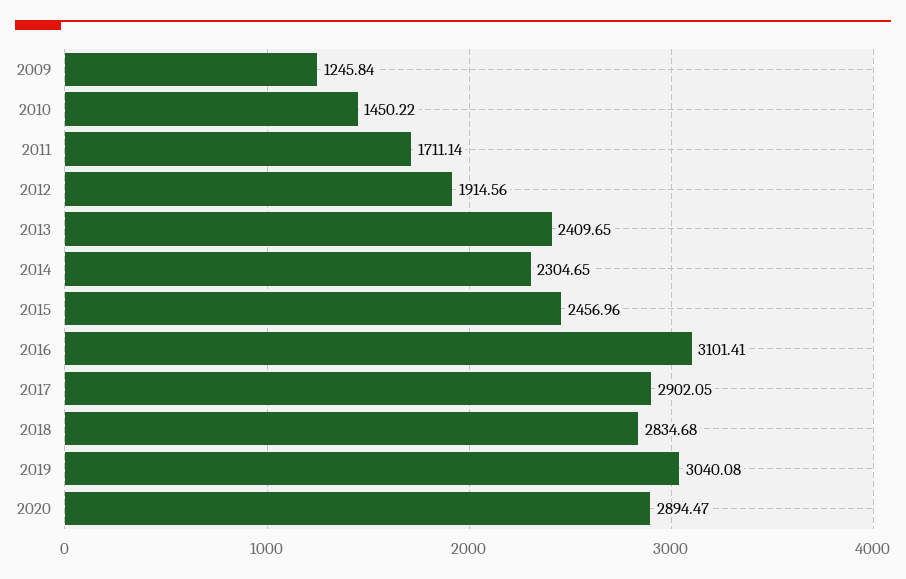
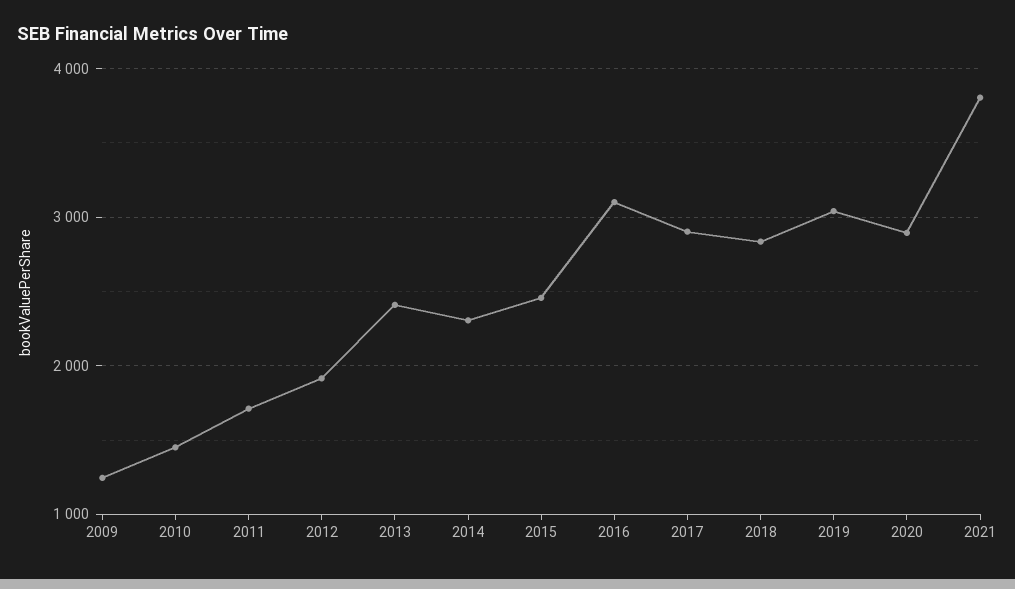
2021: none -> 3800

